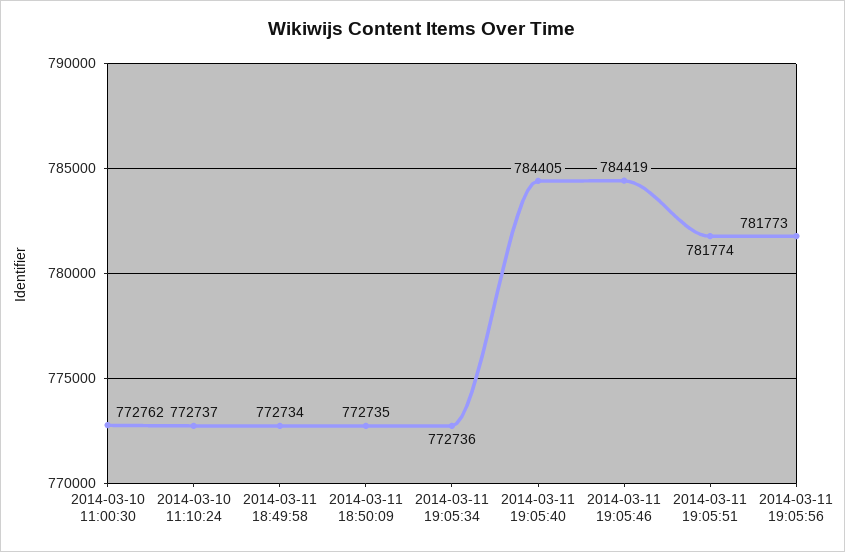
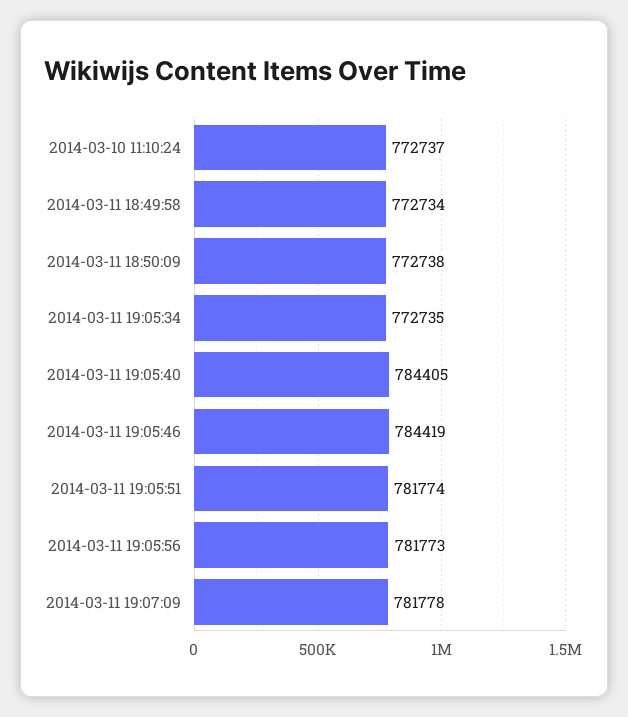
2014-03-10 11:00:30: 772762 -> none
2014-03-11 18:50:09: 772735 -> 772738
2014-03-11 19:05:34: 772736 -> 772735
2014-03-11 19:07:09: none -> 781778

